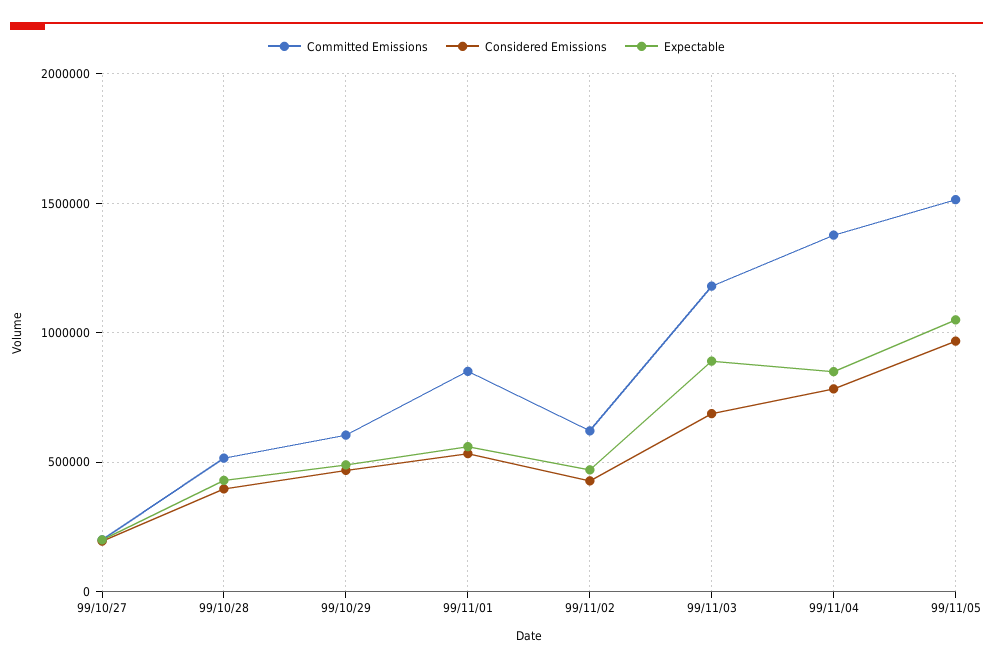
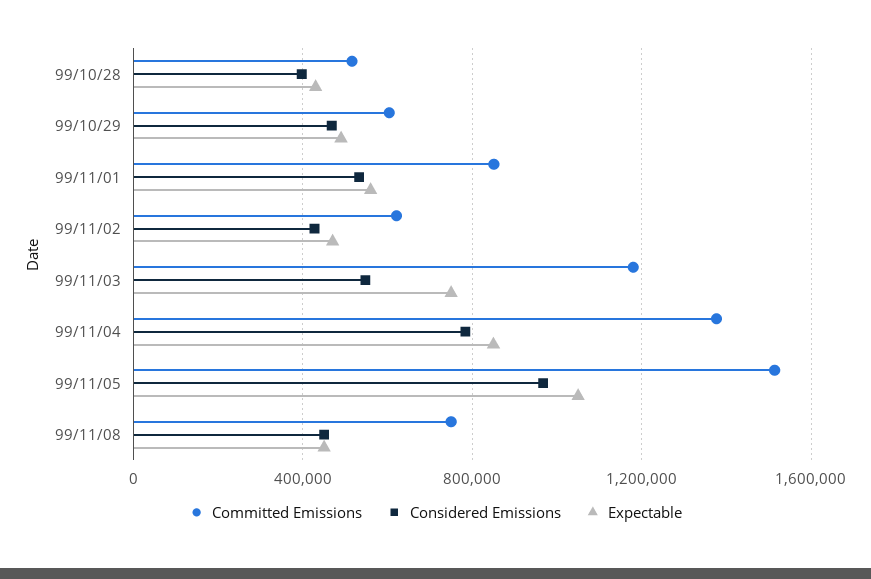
Committed Emissions, 99/10/27: 200000 -> none
Considered Emissions, 99/10/27: 200000 -> none
Expectable, 99/10/27: 200000 -> none
Considered Emissions, 99/11/03: 700000 -> 550000
Expectable, 99/11/03: 900000 -> 750000
Committed Emissions, 99/11/08: none -> 750000
Considered Emissions, 99/11/08: none -> 450000
Expectable, 99/11/08: none -> 450000

